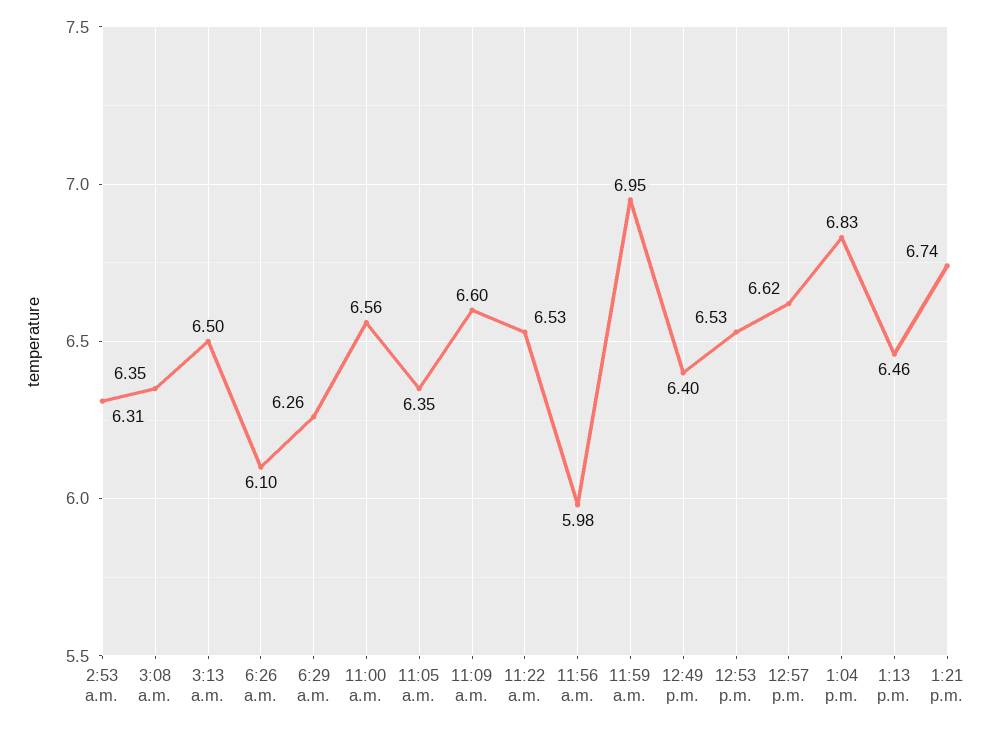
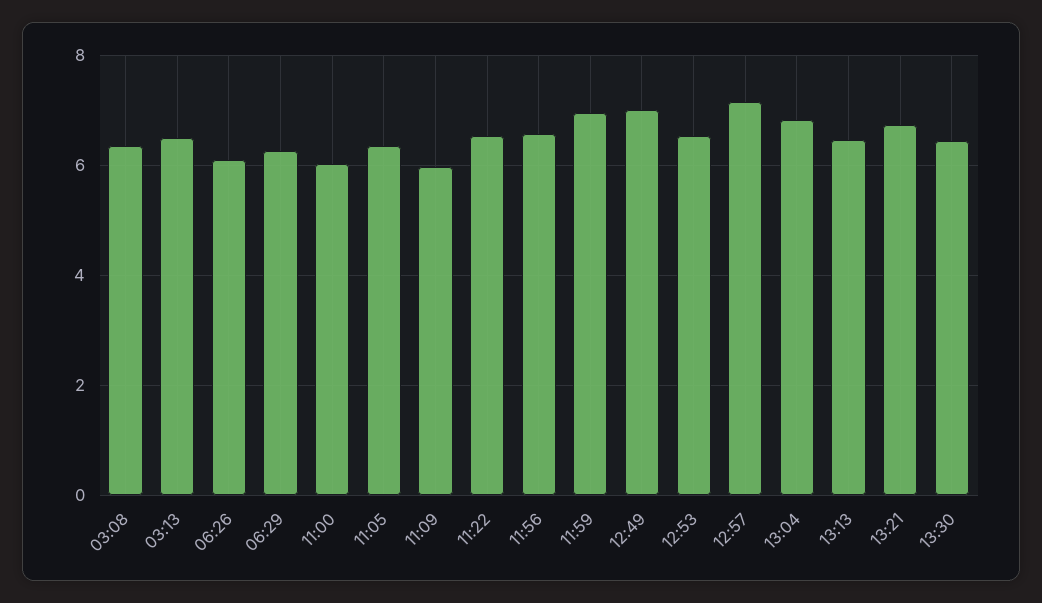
2:53 a.m.: 6.31 -> none
11:00 a.m.: 6.56 -> 6
11:09 a.m.: 6.6 -> 6
11:56 a.m.: 5.98 -> 6.6
12:49 p.m.: 6.4 -> 7
12:57 p.m.: 6.62 -> 7.2
13:30: none -> 6.4

